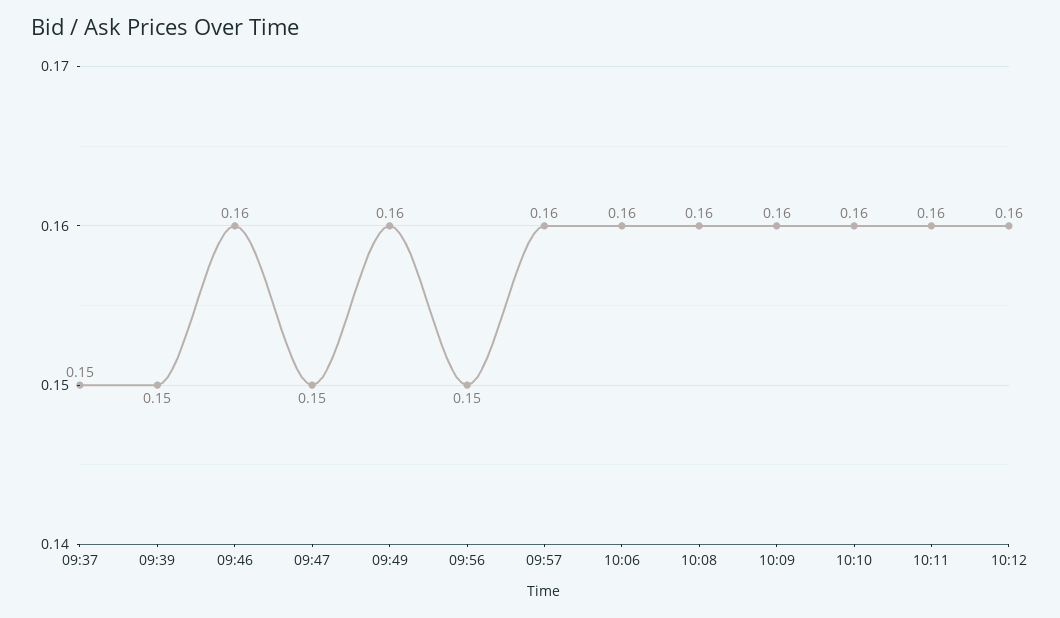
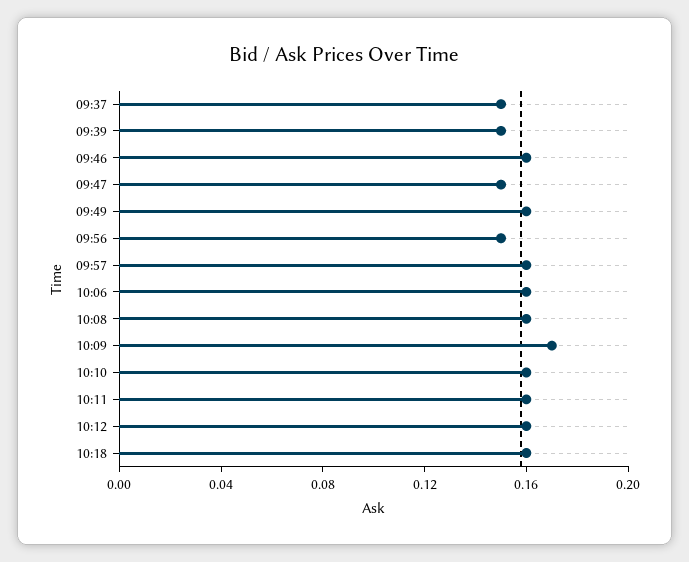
10:09: 0.16 -> 0.17
10:18: none -> 0.16

